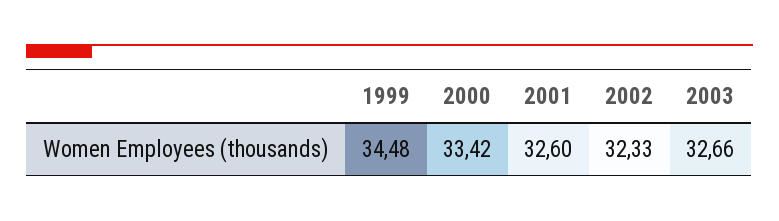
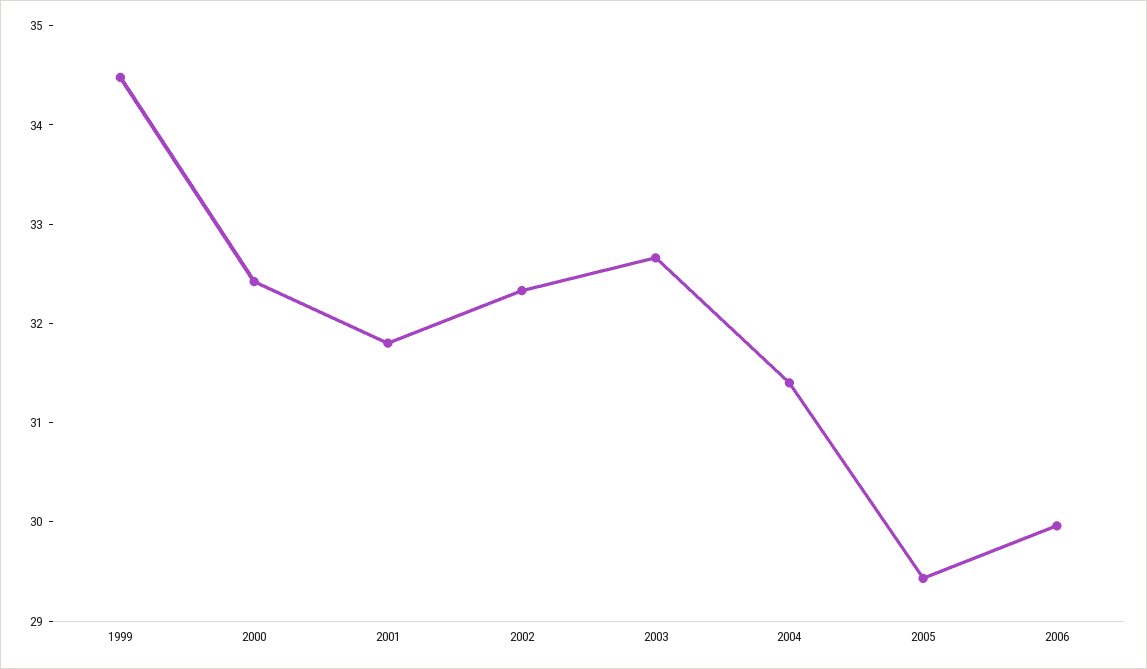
2000: 33.42 -> 32.4
2001: 32.6 -> 31.8
2004: none -> 31.4
2005: none -> 29.4
2006: none -> 30

